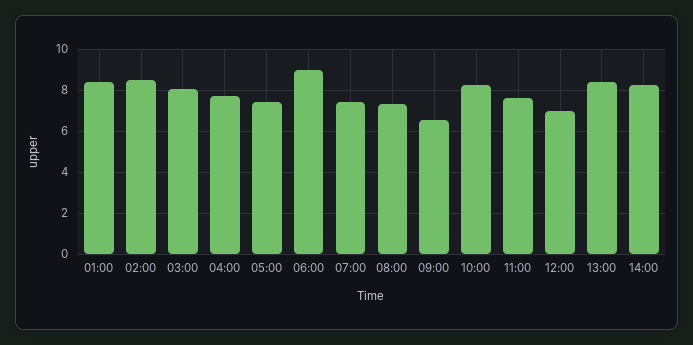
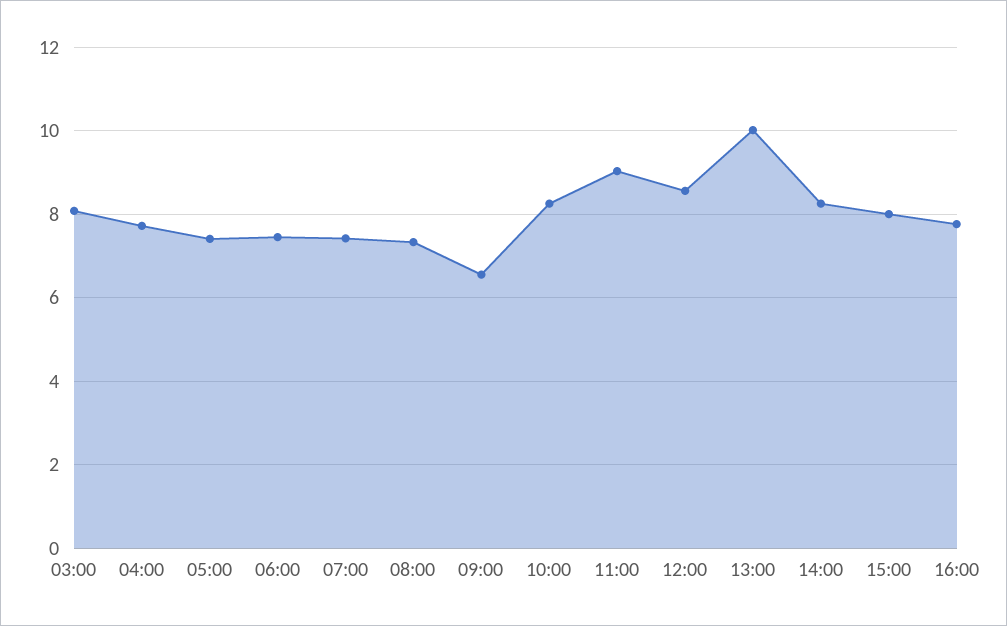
01:00: 8.5 -> none
02:00: 8.5 -> none
06:00: 9 -> 7.4
11:00: 7.5 -> 9
12:00: 7 -> 8.6
13:00: 8.5 -> 10
15:00: none -> 8
16:00: none -> 7.8

